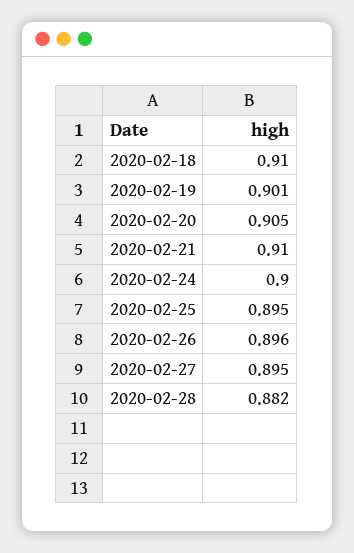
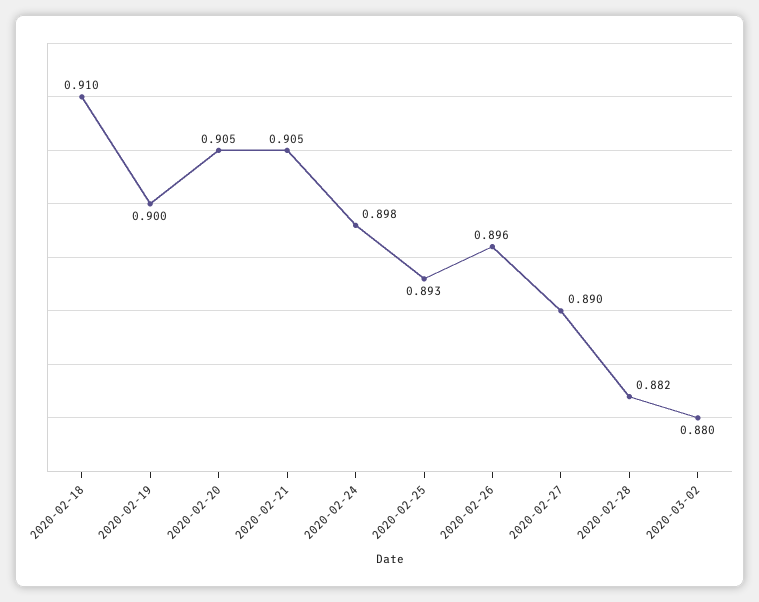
2020-02-19: 0.901 -> 0.9
2020-02-21: 0.91 -> 0.905
2020-02-24: 0.9 -> 0.898
2020-02-25: 0.895 -> 0.893
2020-02-27: 0.895 -> 0.89
2020-03-02: none -> 0.88

